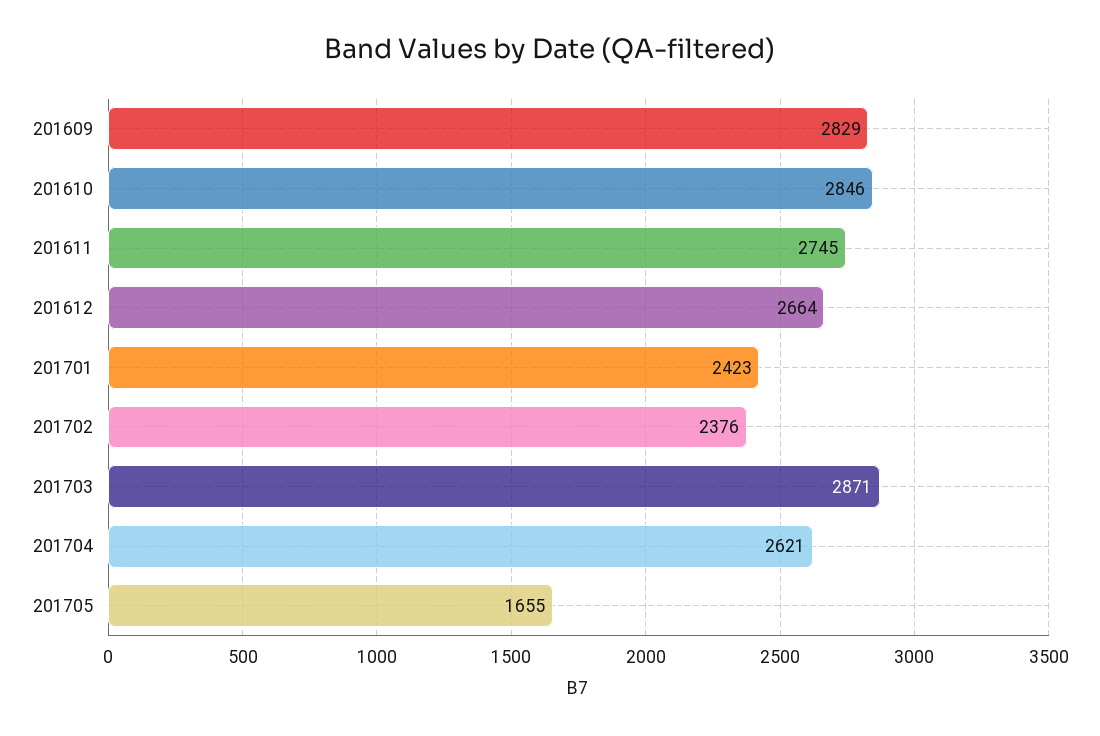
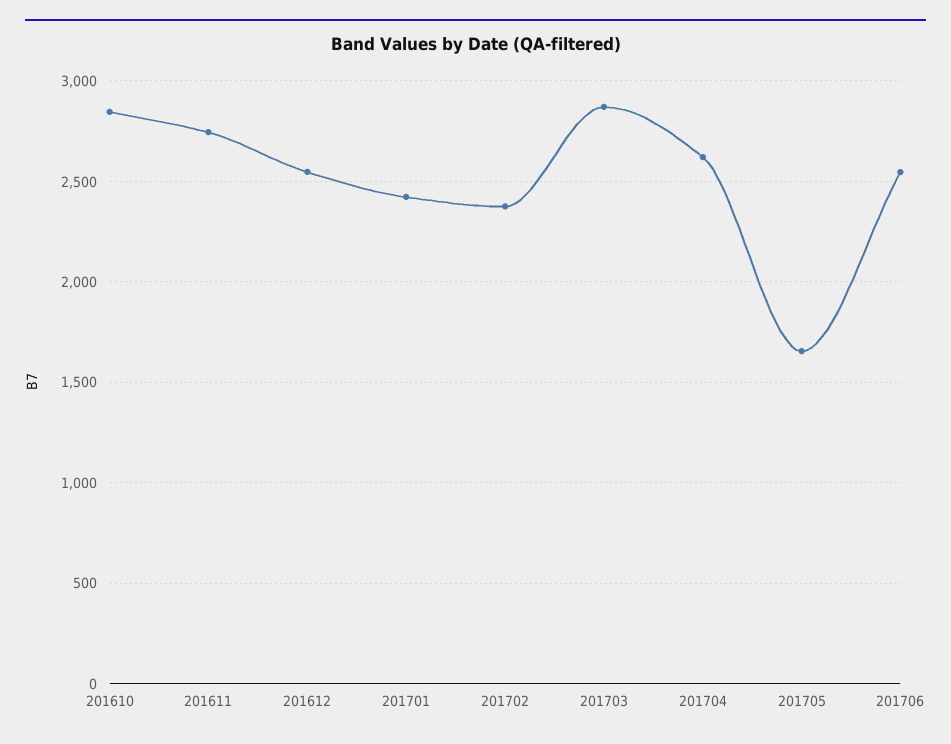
201609: 2829 -> none
201612: 2664 -> 2550
201706: none -> 2550

